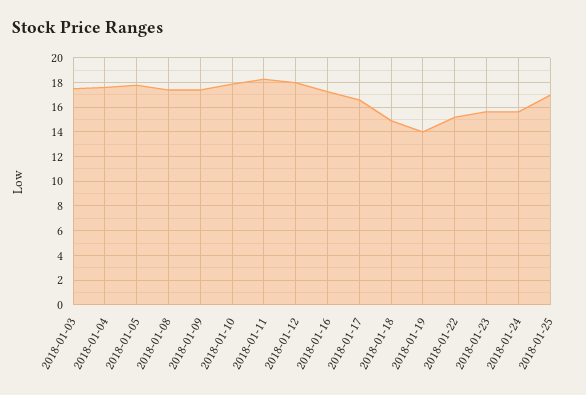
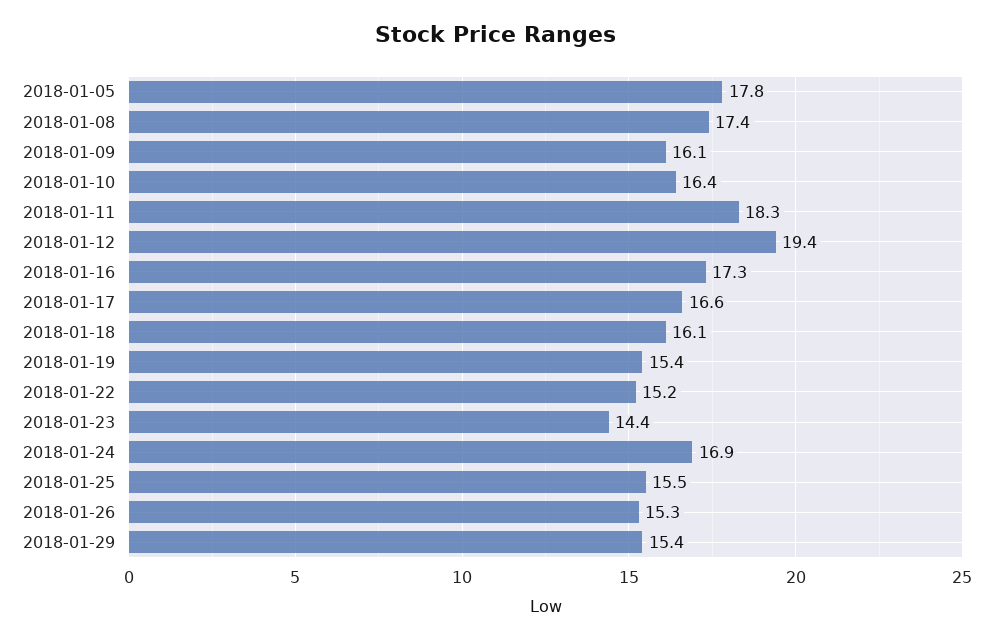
2018-01-03: 17.5 -> none
2018-01-04: 17.5 -> none
2018-01-09: 17.5 -> 16.1
2018-01-10: 18 -> 16.4
2018-01-12: 18 -> 19.4
2018-01-18: 15 -> 16.1
2018-01-19: 14 -> 15.4
2018-01-23: 15.5 -> 14.4
2018-01-24: 15.5 -> 16.9
2018-01-25: 17 -> 15.5
2018-01-26: none -> 15.3
2018-01-29: none -> 15.4

